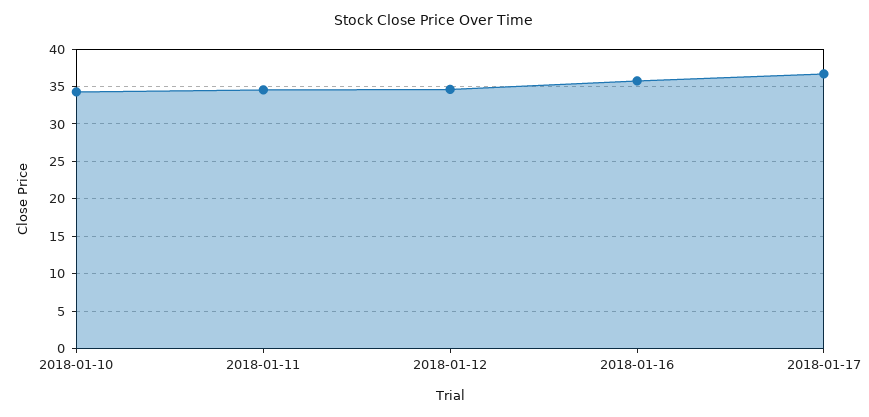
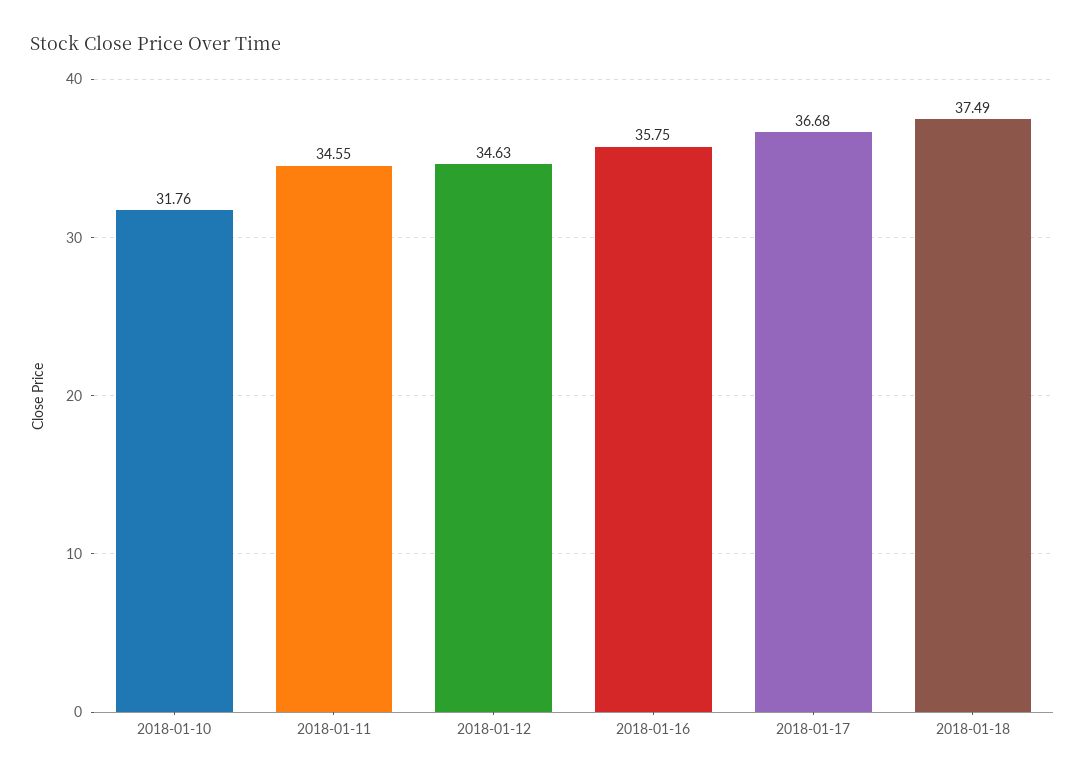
2018-01-10: 34 -> 31.76
2018-01-18: none -> 37.49

